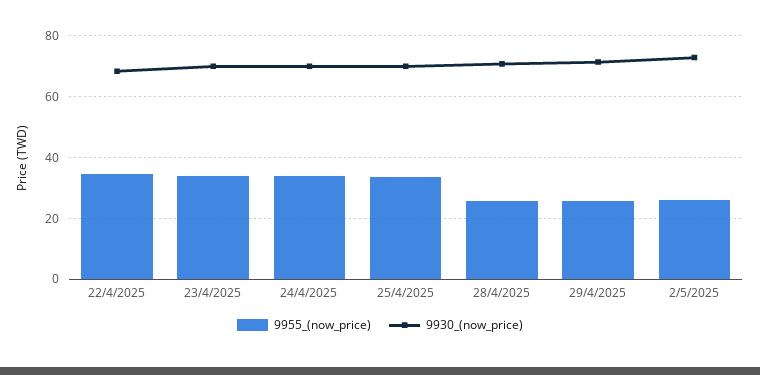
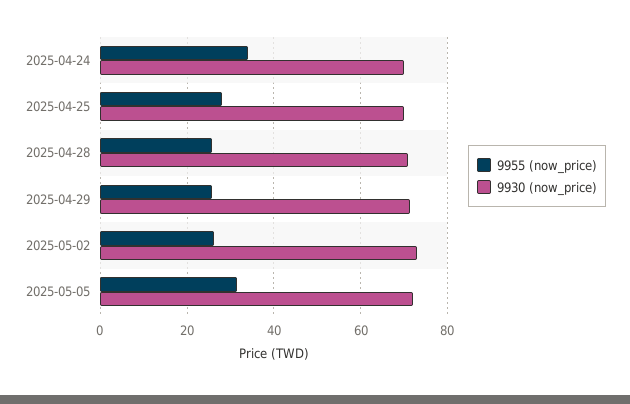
9955_(now_price), 22/4/2025: 34 -> none
9930_(now_price), 22/4/2025: 68 -> none
9955_(now_price), 23/4/2025: 34 -> none
9930_(now_price), 23/4/2025: 70 -> none
9955_(now_price), 25/4/2025: 34 -> 28
9955_(now_price), 2025-05-05: none -> 32
9930_(now_price), 2025-05-05: none -> 72

